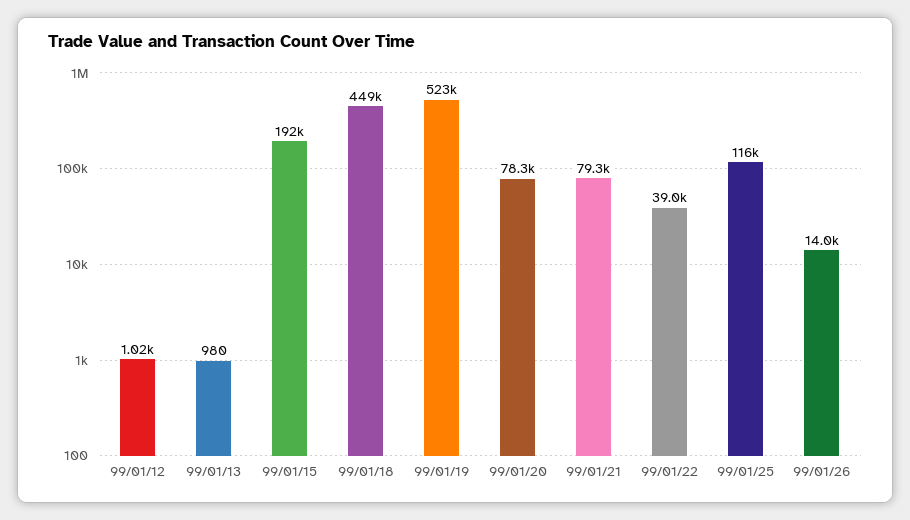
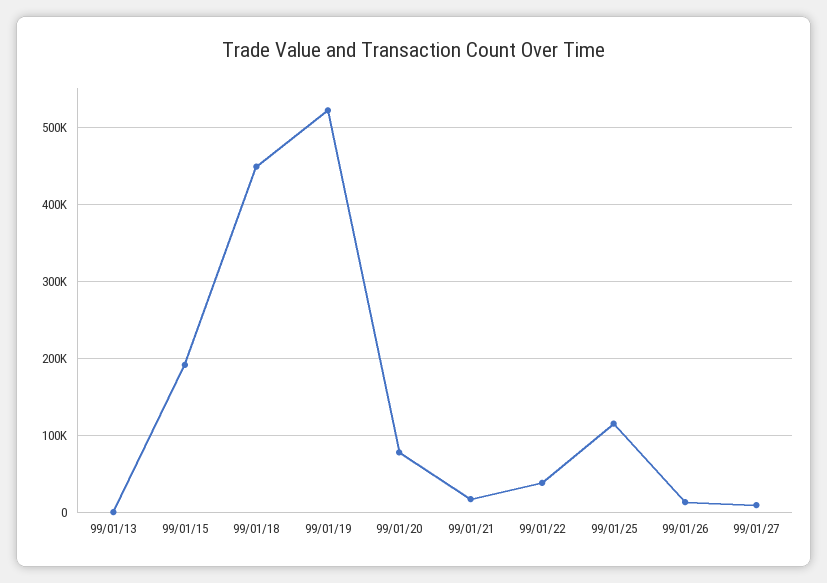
99/01/12: 1020 -> none
99/01/21: 79300 -> 20000
99/01/27: none -> 10000

